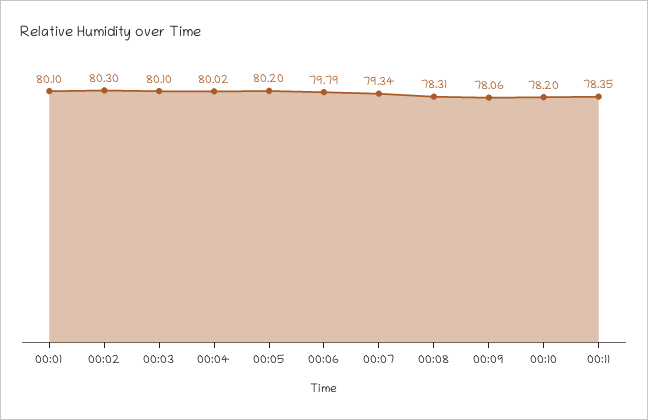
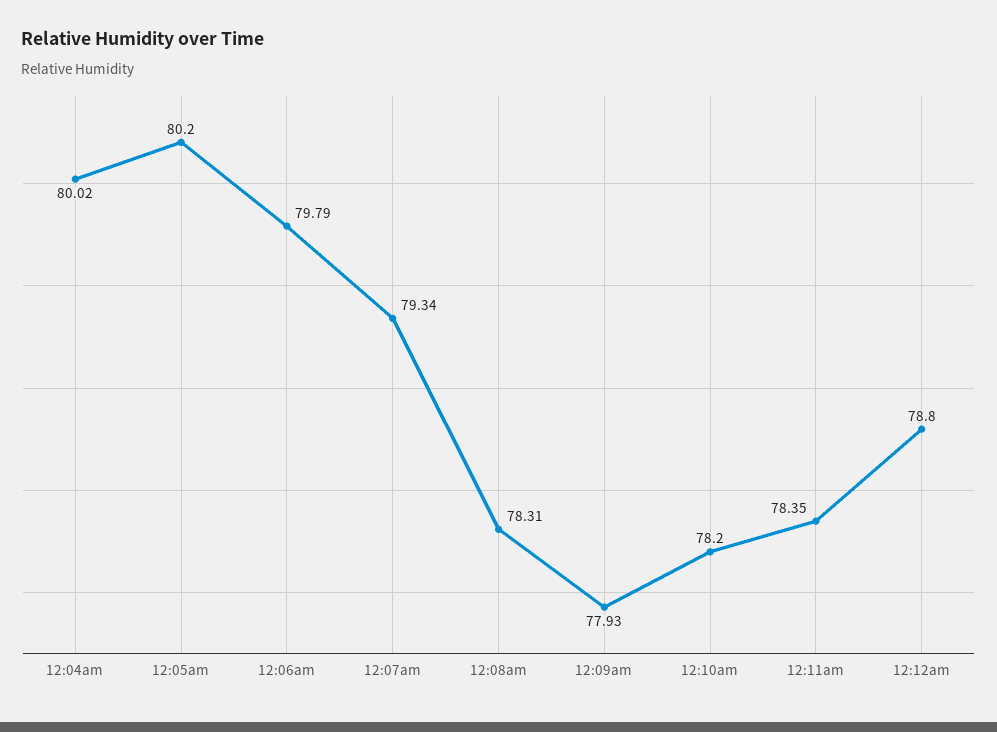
00:01: 80.1 -> none
00:02: 80.3 -> none
00:03: 80.1 -> none
00:09: 78.06 -> 77.93
12:12am: none -> 78.8

